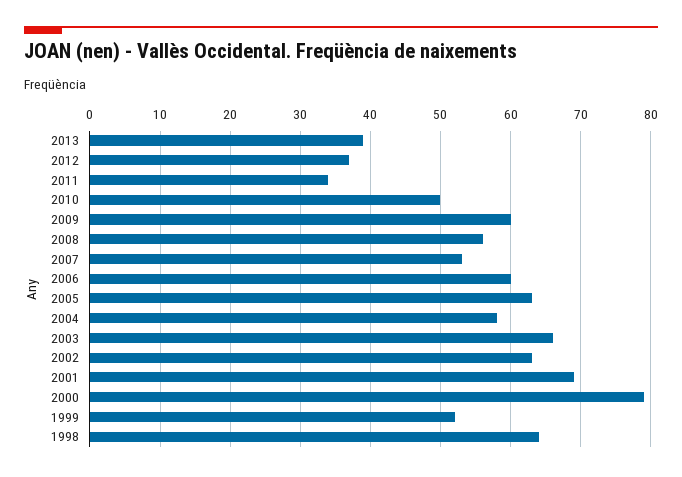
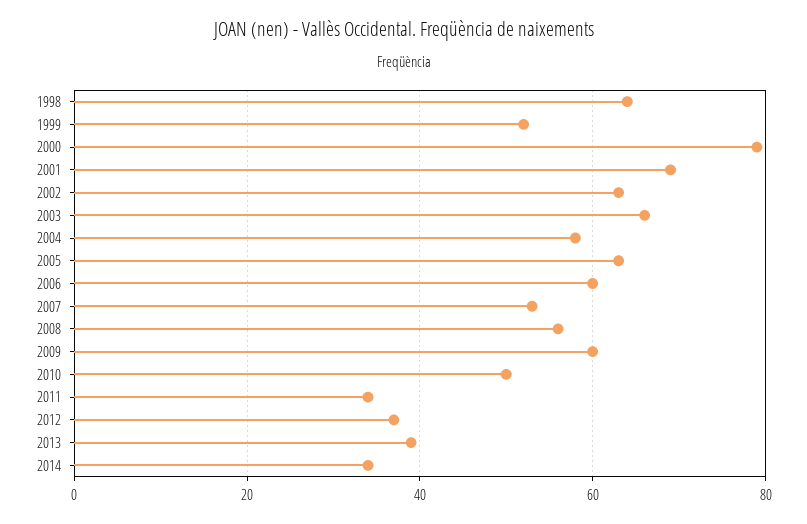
2014: none -> 35

